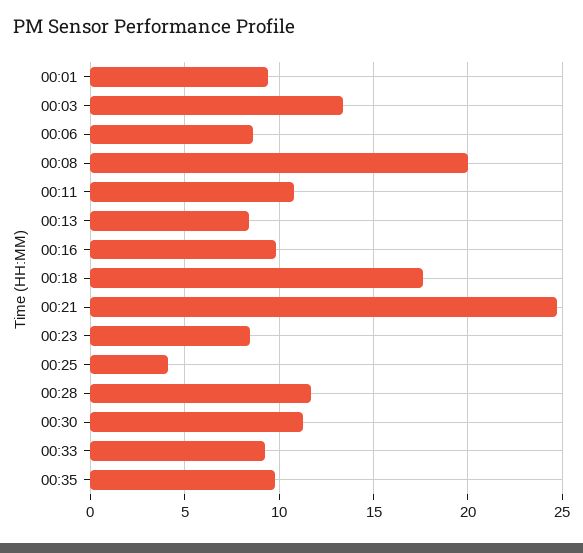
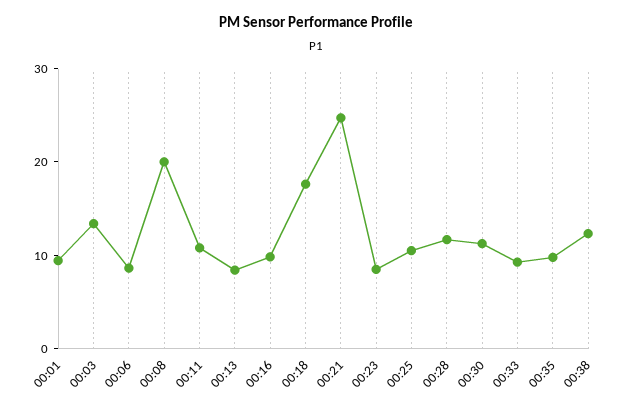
00:25: 4 -> 10
00:38: none -> 12

